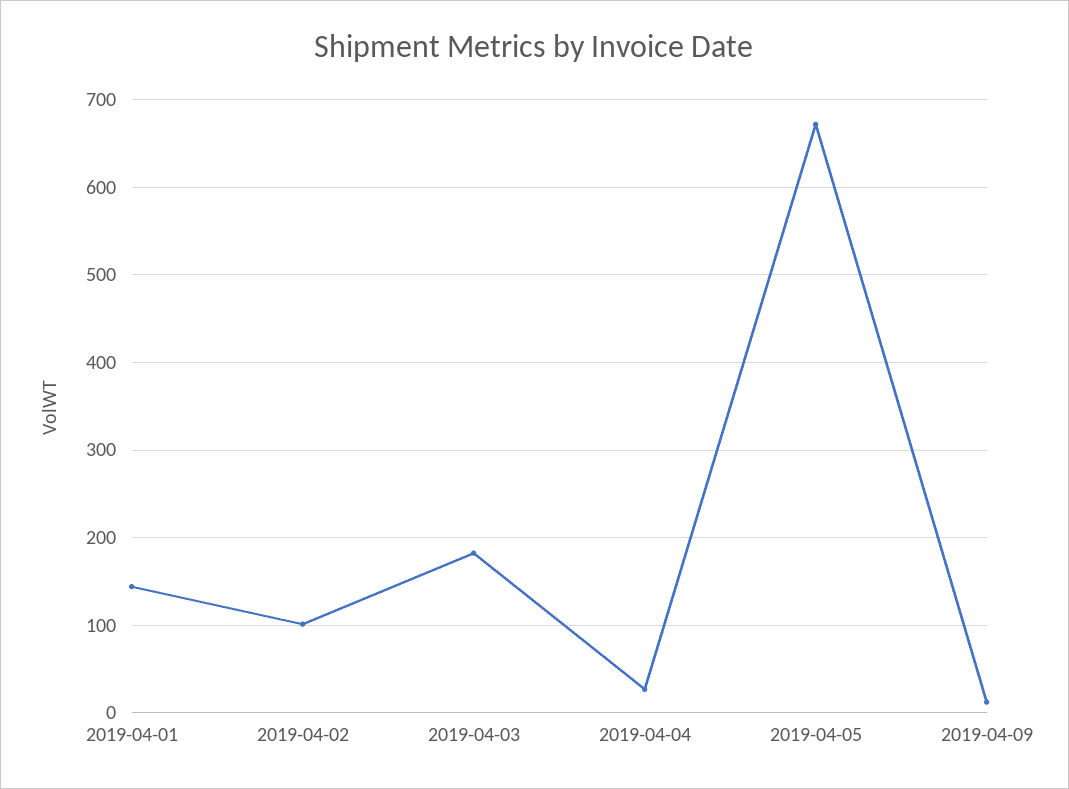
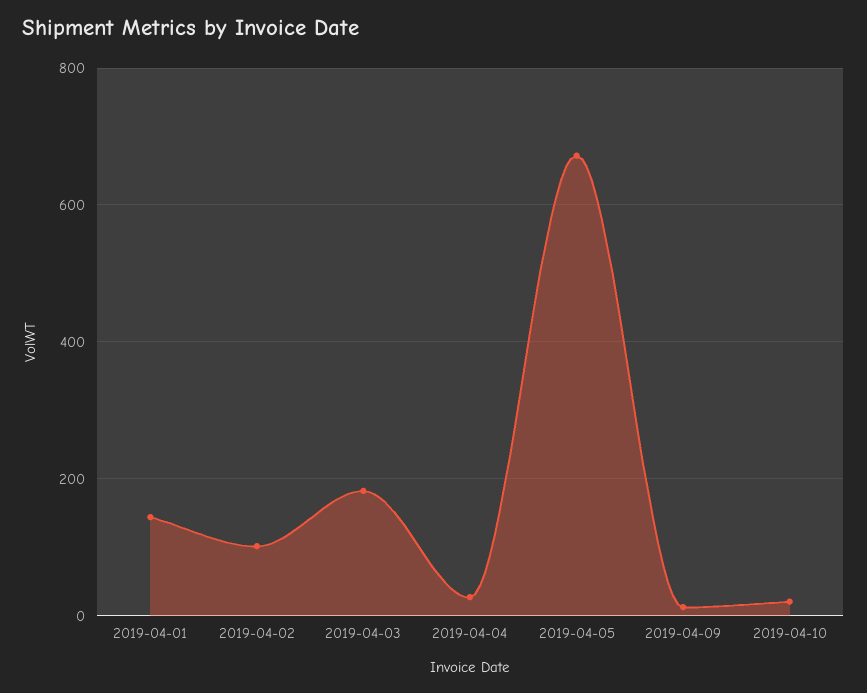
2019-04-10: none -> 20

